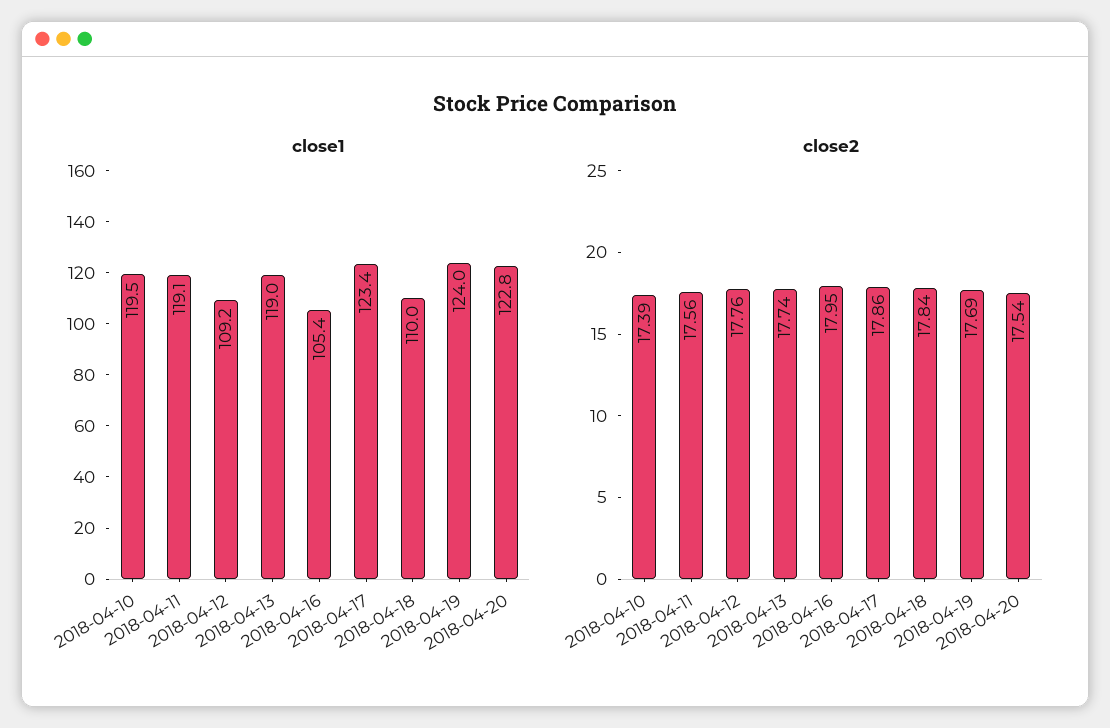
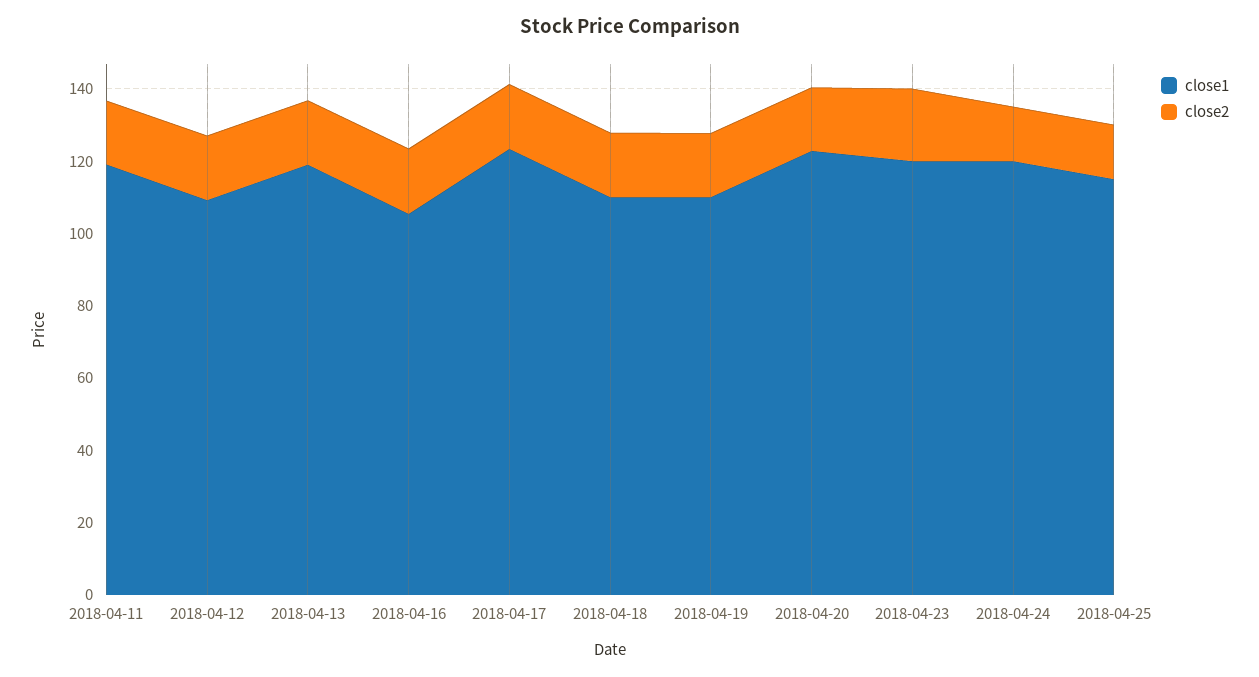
close1, 2018-04-10: 119.5 -> none
close1, 2018-04-19: 124 -> 110
close2, 2018-04-10: 17.39 -> none
close1, 2018-04-23: none -> 120
close2, 2018-04-23: none -> 20
close1, 2018-04-24: none -> 120
close2, 2018-04-24: none -> 15
close1, 2018-04-25: none -> 115
close2, 2018-04-25: none -> 15

